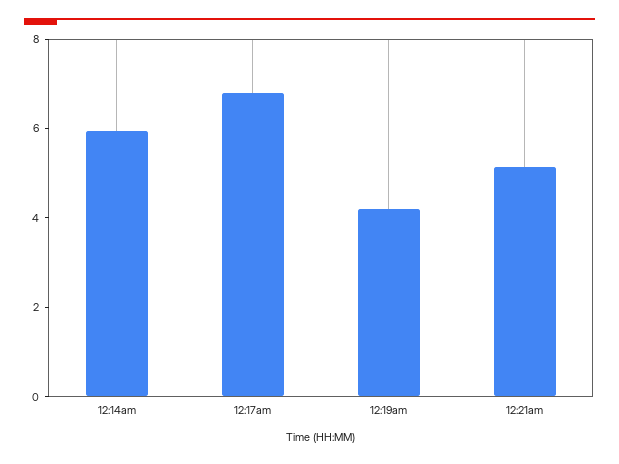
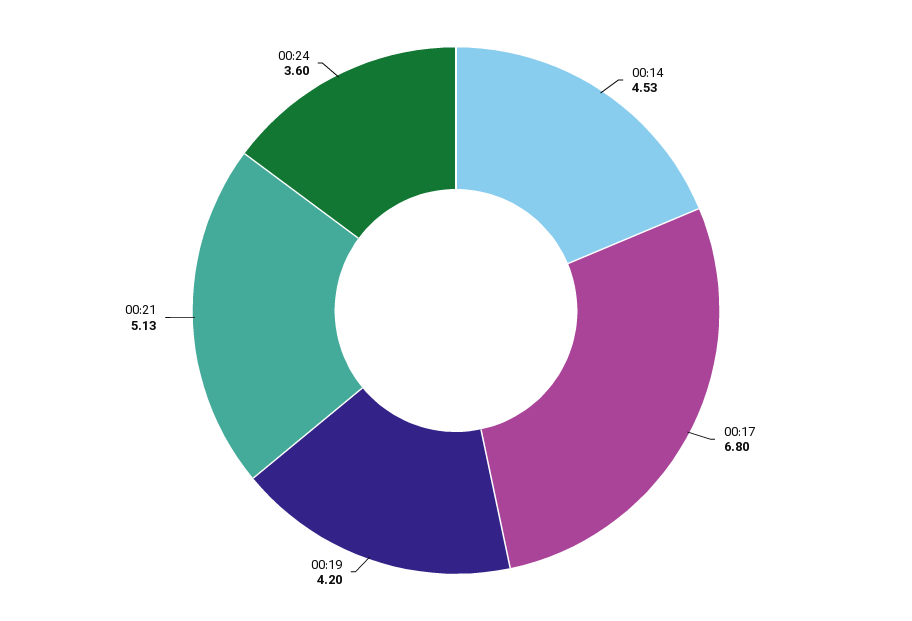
12:14am: 6 -> 4.53
00:24: none -> 3.6

